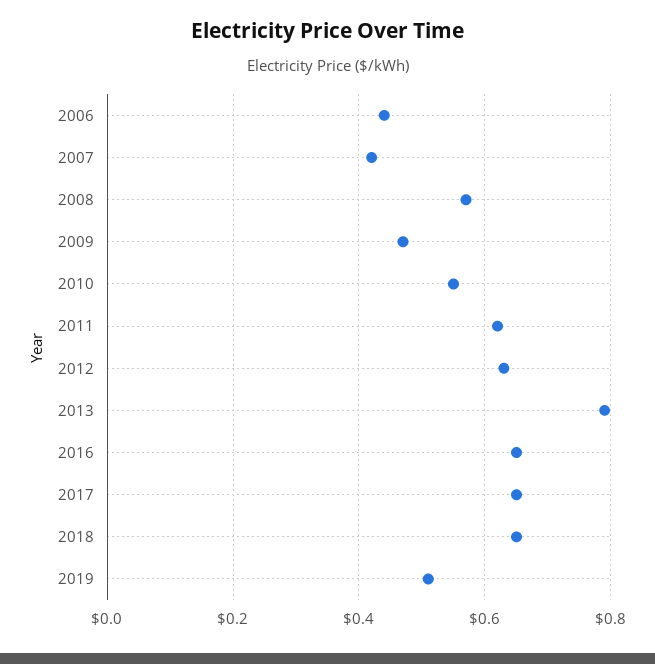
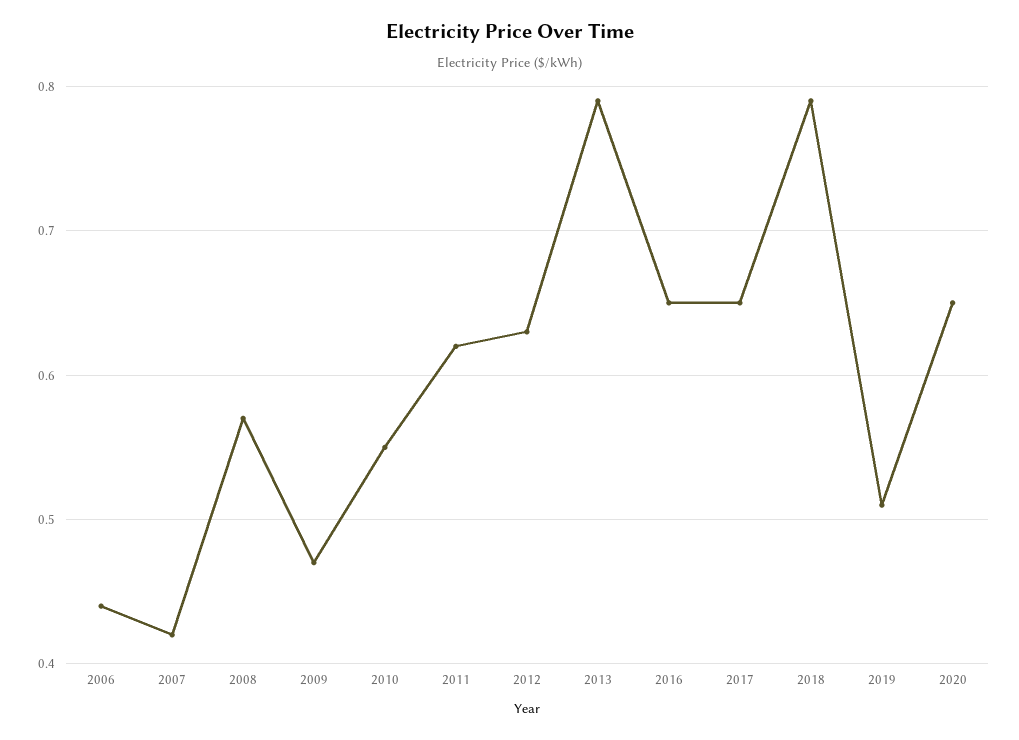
2018: 0.65 -> 0.79
2020: none -> 0.65

